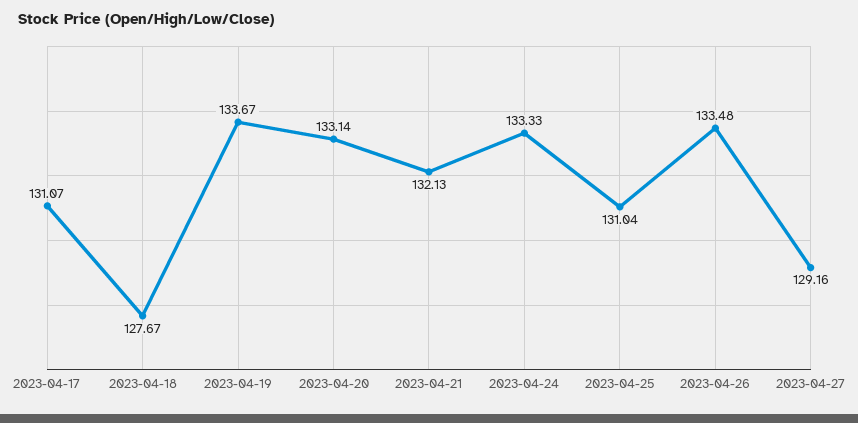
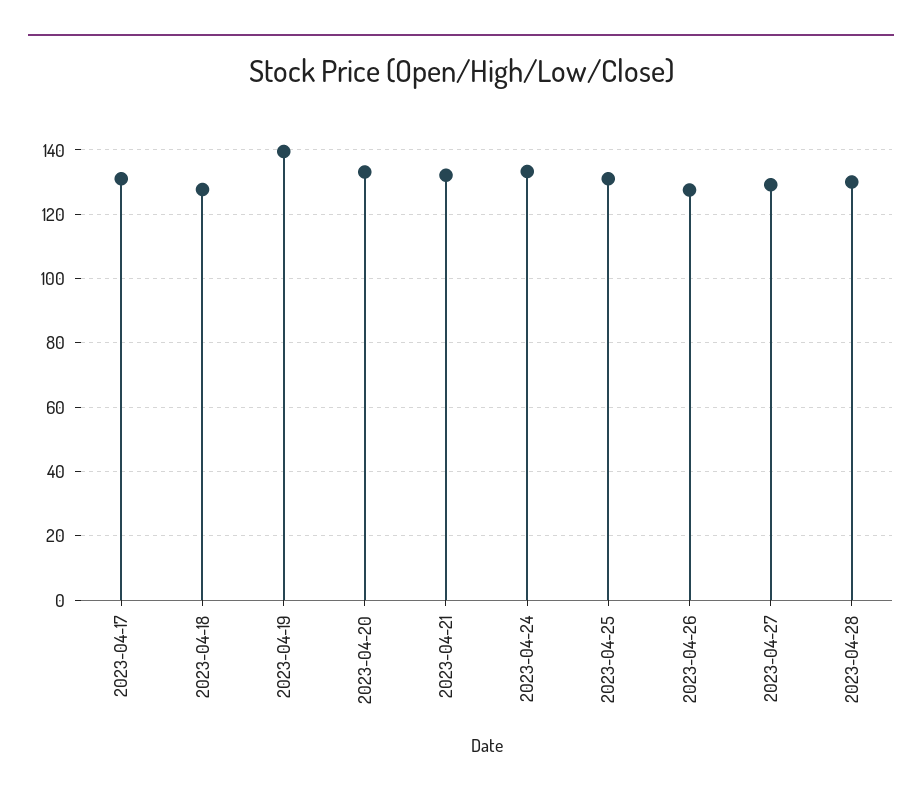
2023-04-19: 133.67 -> 140
2023-04-26: 133.48 -> 128
2023-04-28: none -> 130

